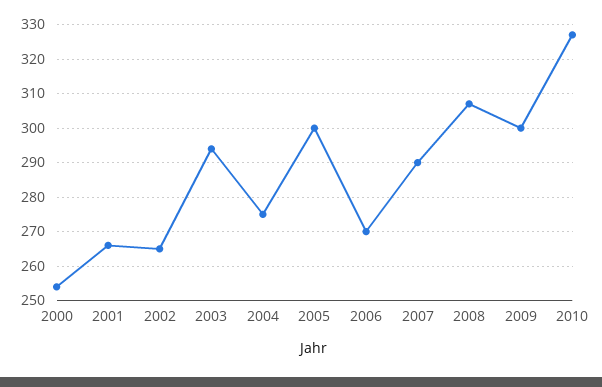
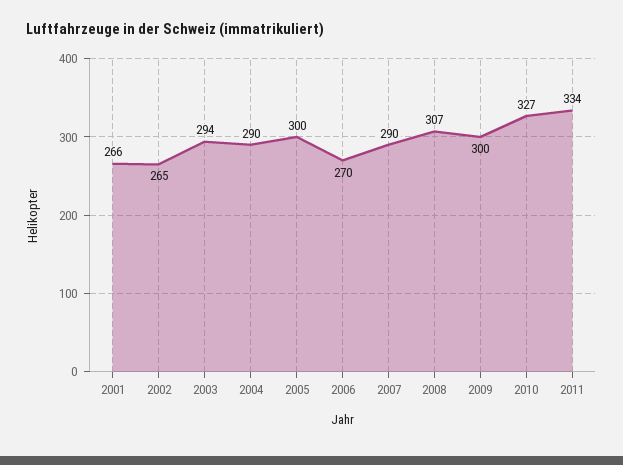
2000: 255 -> none
2004: 275 -> 290
2011: none -> 334

